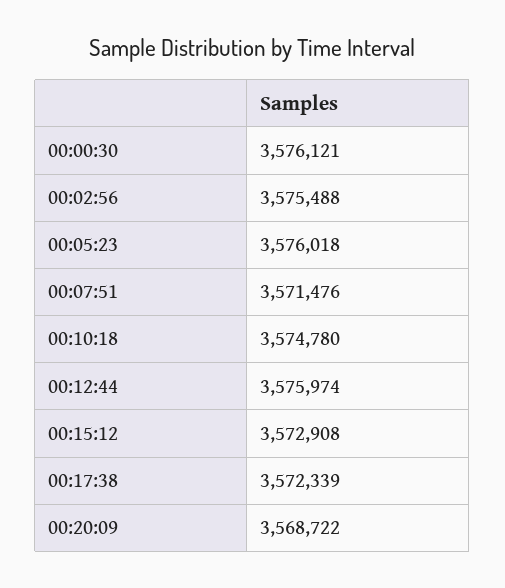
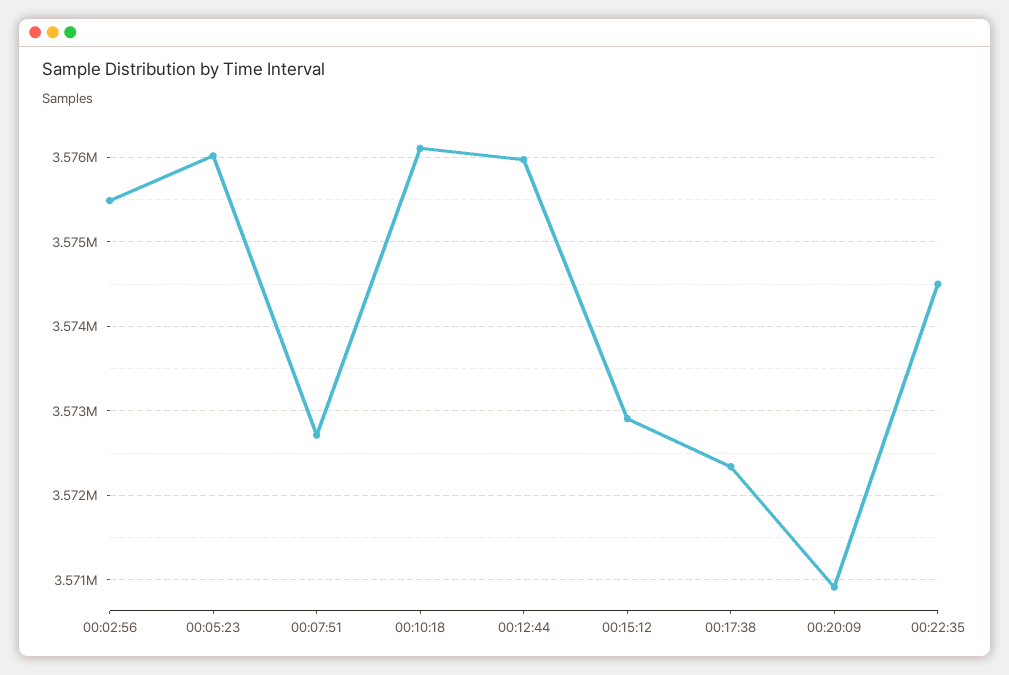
00:00:30: 3576121 -> none
00:07:51: 3571476 -> 3572700
00:10:18: 3574780 -> 3576100
00:20:09: 3568722 -> 3570900
00:22:35: none -> 3574500

